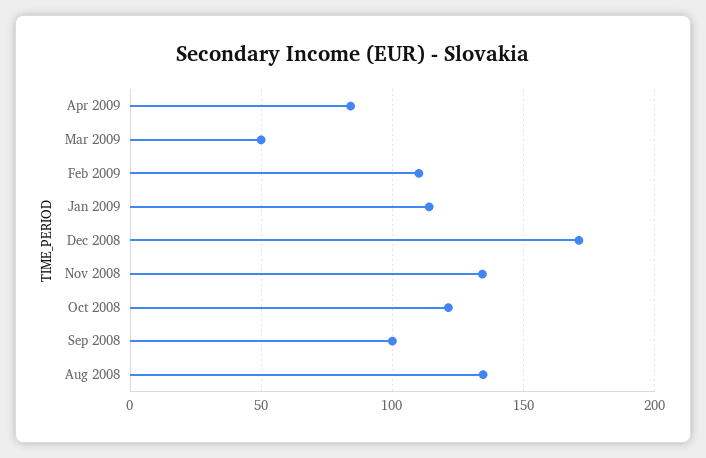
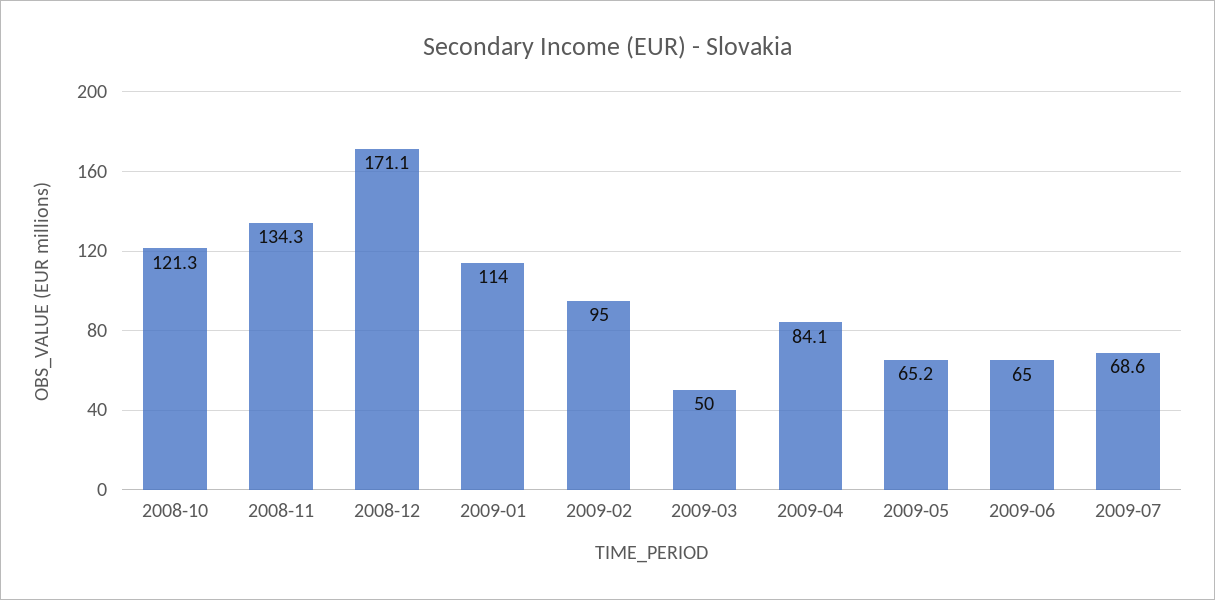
Feb 2009: 110 -> 95
Sep 2008: 100 -> none
Aug 2008: 135 -> none
2009-05: none -> 65.2
2009-06: none -> 65
2009-07: none -> 68.6

